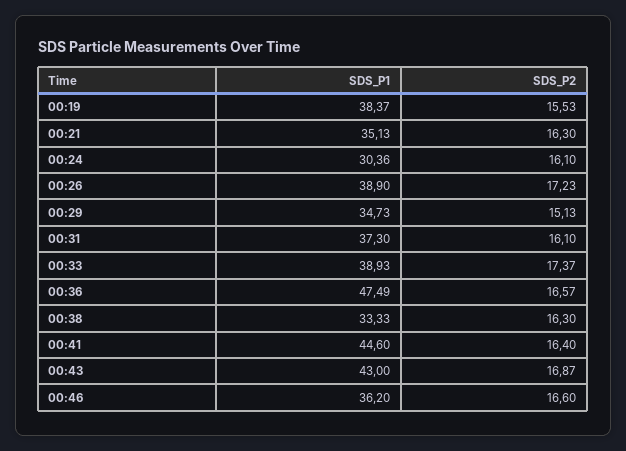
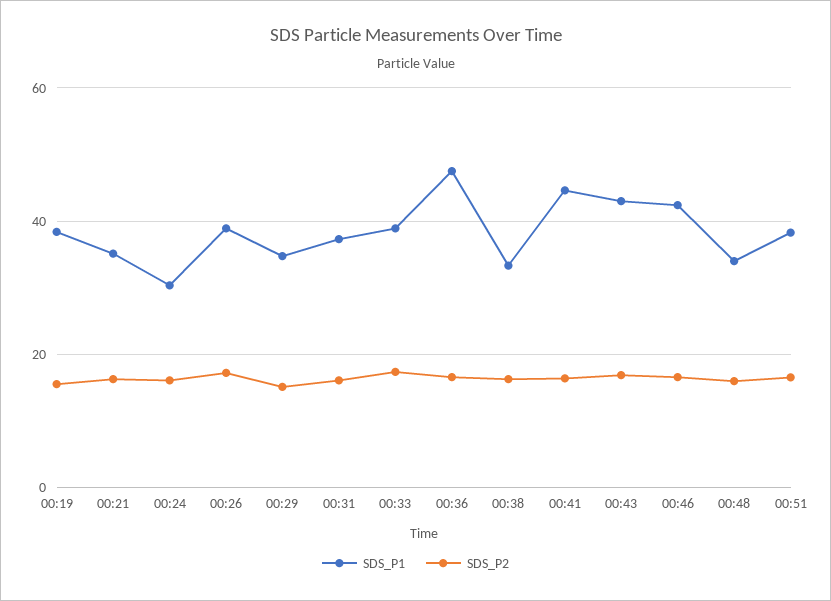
SDS_P1, 00:46: 36.2 -> 42
SDS_P1, 00:48: none -> 34
SDS_P2, 00:48: none -> 16
SDS_P1, 00:51: none -> 38
SDS_P2, 00:51: none -> 16

